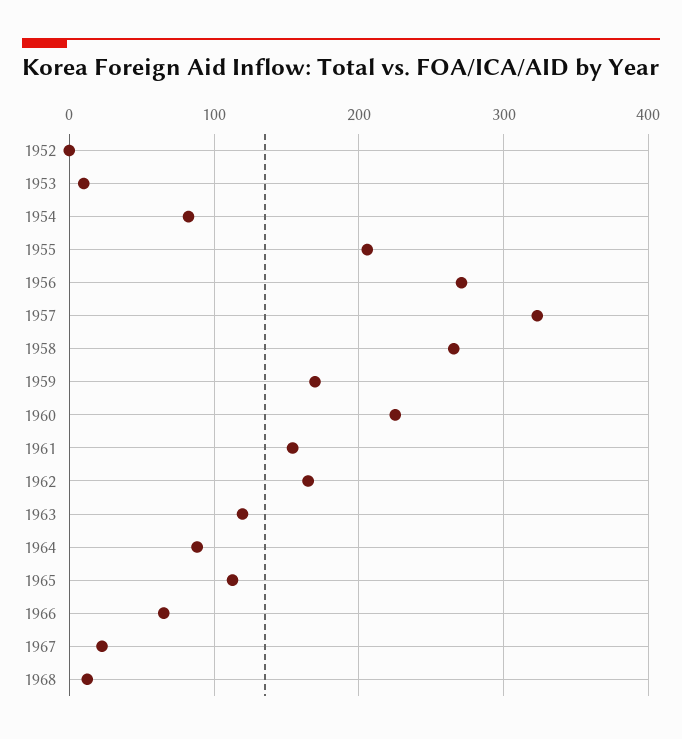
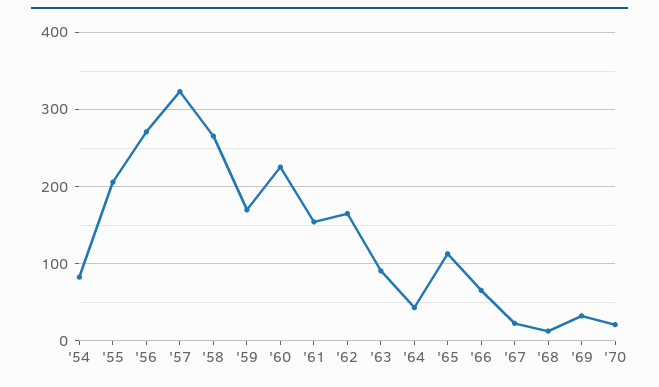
1952: 0 -> none
1953: 10 -> none
1963: 120 -> 90
1964: 90 -> 40
'69: none -> 30
'70: none -> 20

